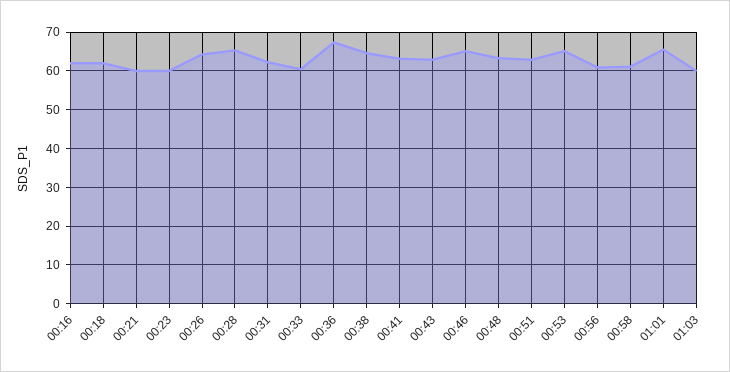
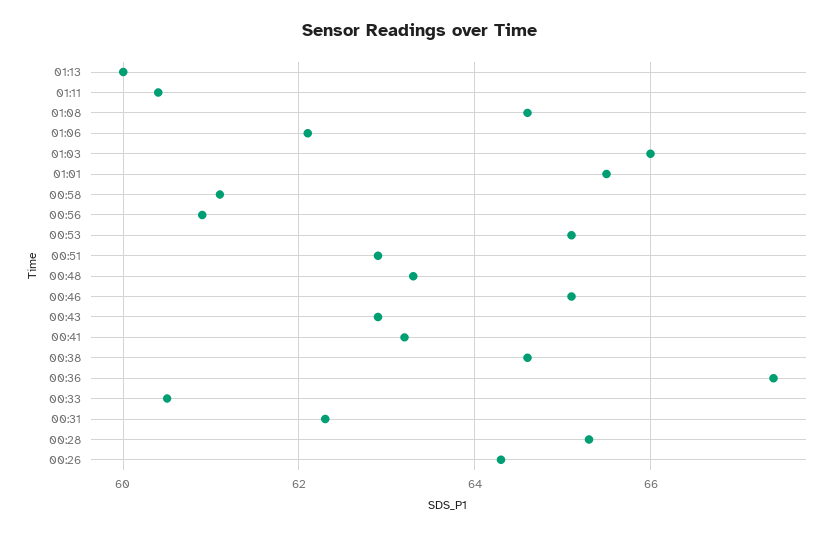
00:16: 62 -> none
00:18: 62 -> none
00:21: 60 -> none
00:23: 60 -> none
01:03: 60 -> 66
01:13: none -> 60
01:11: none -> 60.5
01:08: none -> 64.5
01:06: none -> 62

